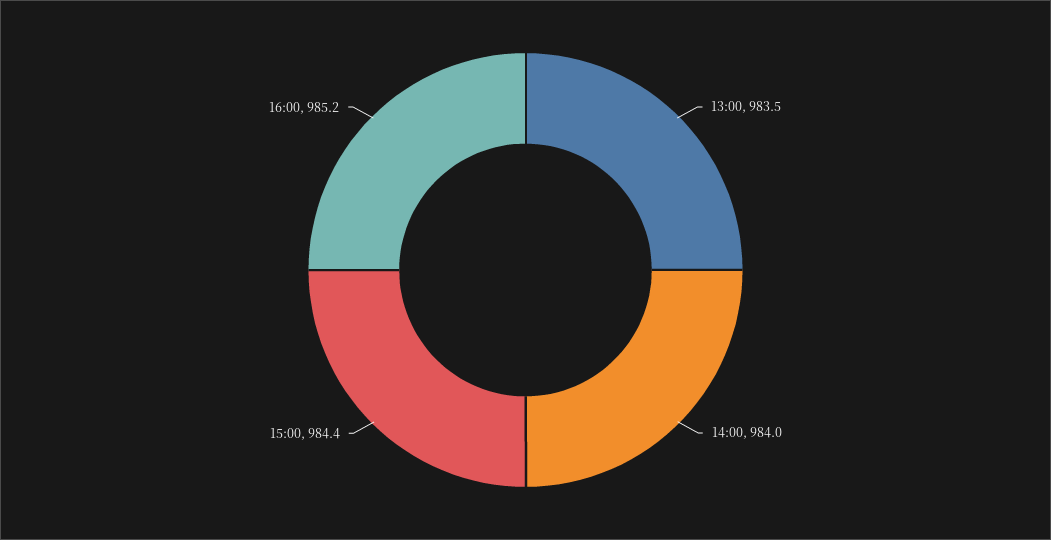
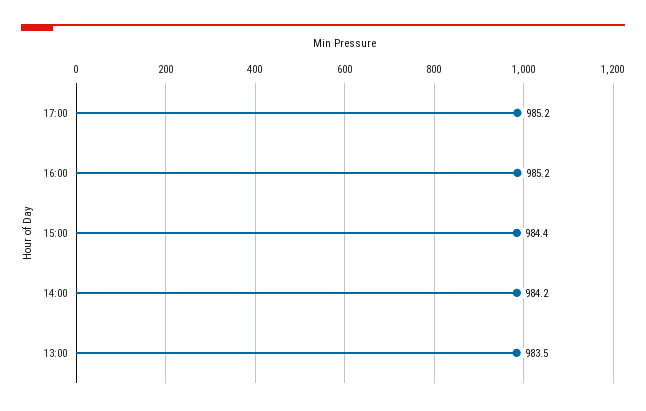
14:00: 984 -> 984.2
17:00: none -> 985.2

